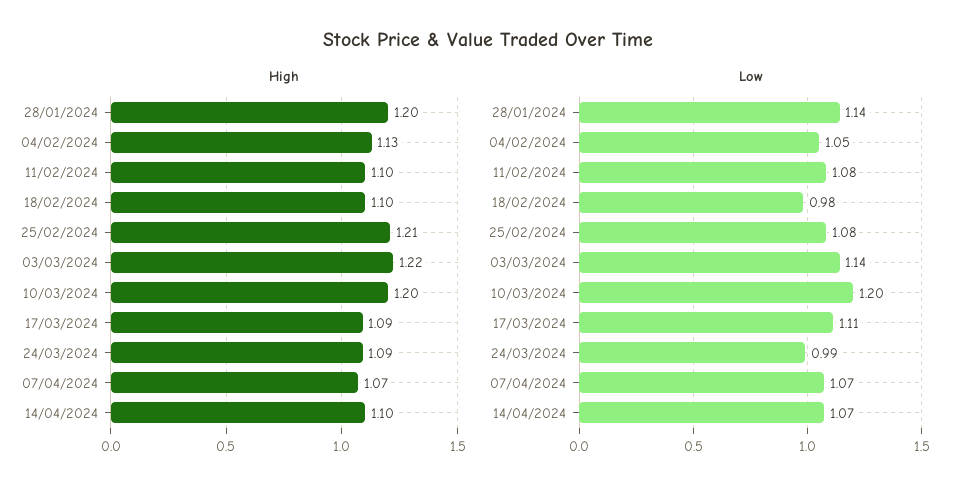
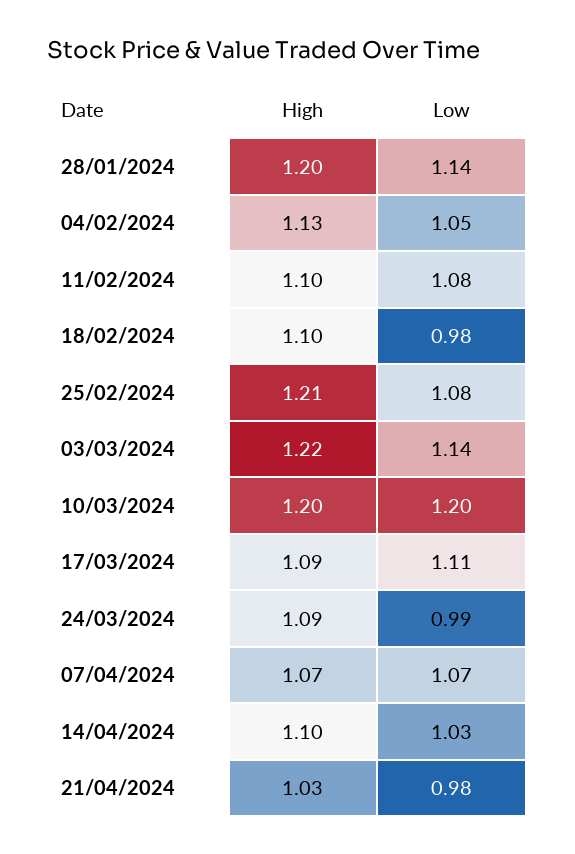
Low, 14/04/2024: 1.07 -> 1.03
High, 21/04/2024: none -> 1.03
Low, 21/04/2024: none -> 0.98

